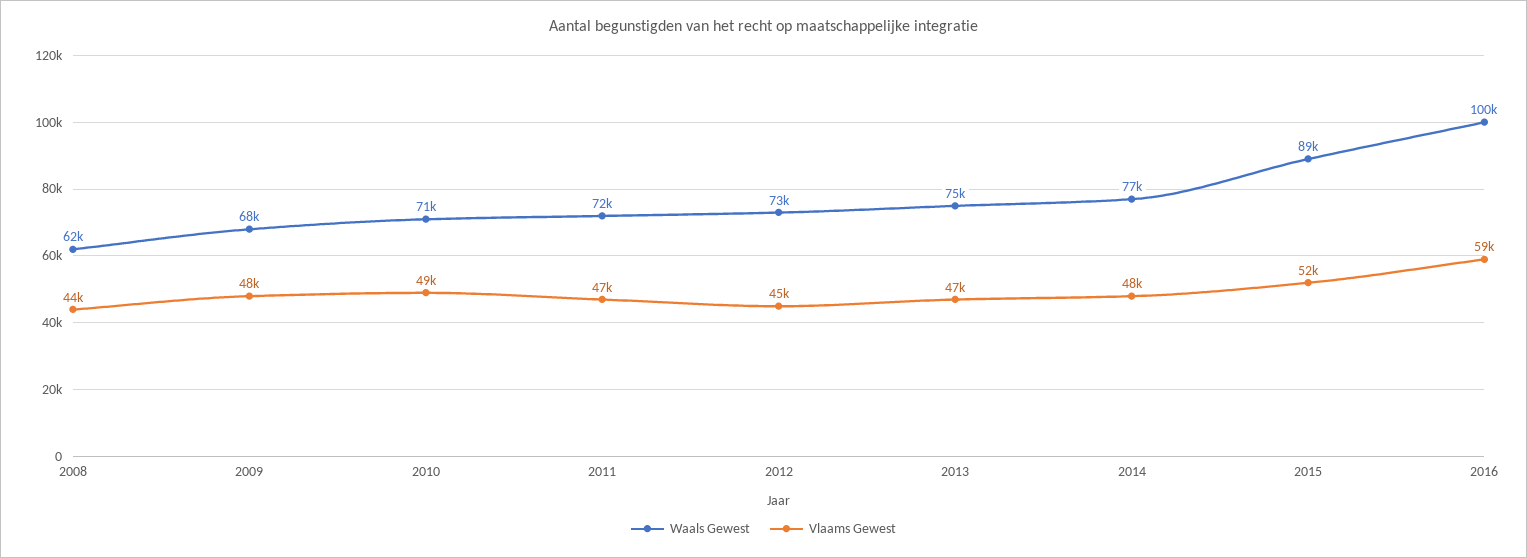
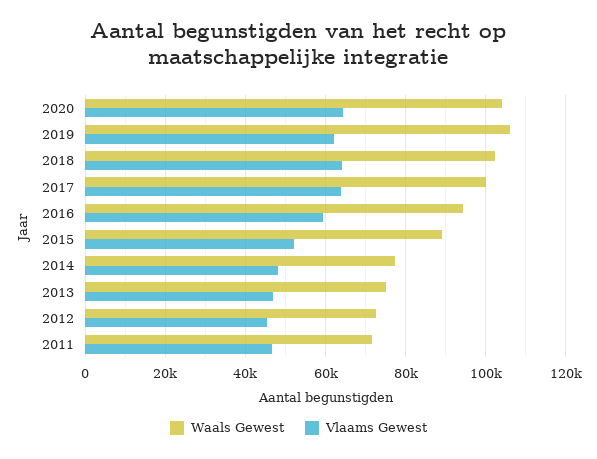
Waals Gewest, 2008: 62000 -> none
Vlaams Gewest, 2008: 44000 -> none
Waals Gewest, 2009: 68000 -> none
Vlaams Gewest, 2009: 48000 -> none
Waals Gewest, 2010: 71000 -> none
Vlaams Gewest, 2010: 49000 -> none
Waals Gewest, 2016: 100000 -> 94000
Waals Gewest, 2020: none -> 104000
Vlaams Gewest, 2020: none -> 64000
Waals Gewest, 2019: none -> 106000
Vlaams Gewest, 2019: none -> 62000
Waals Gewest, 2018: none -> 102000
Vlaams Gewest, 2018: none -> 64000
Waals Gewest, 2017: none -> 100000
Vlaams Gewest, 2017: none -> 64000

